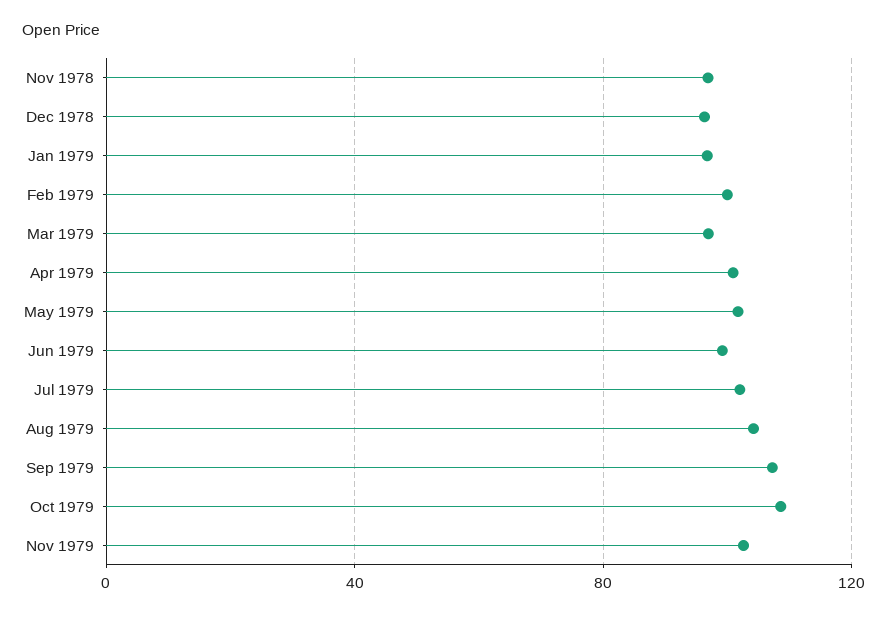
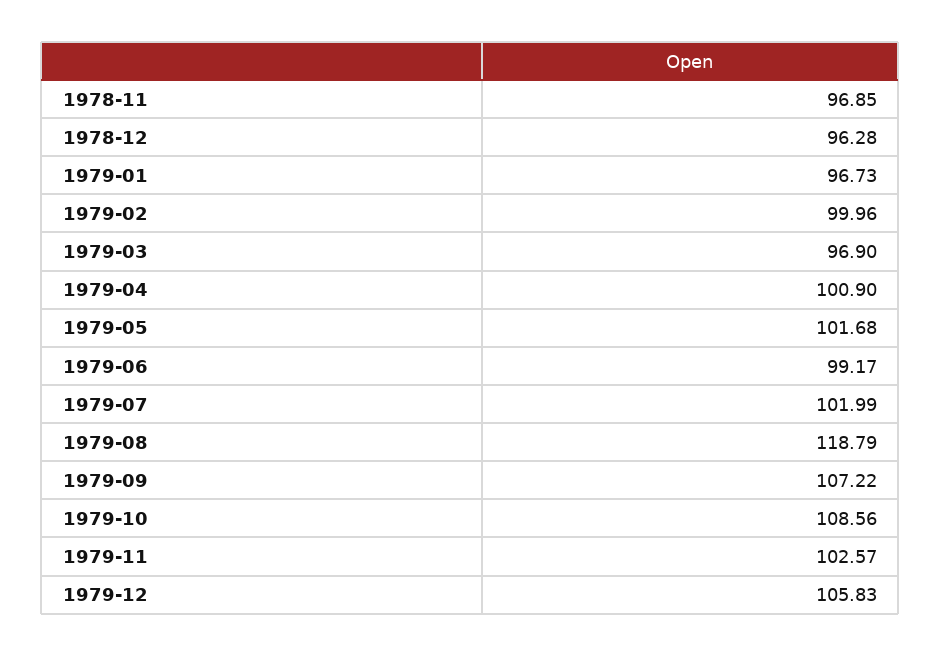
Aug 1979: 105 -> 118.79
1979-12: none -> 105.83

